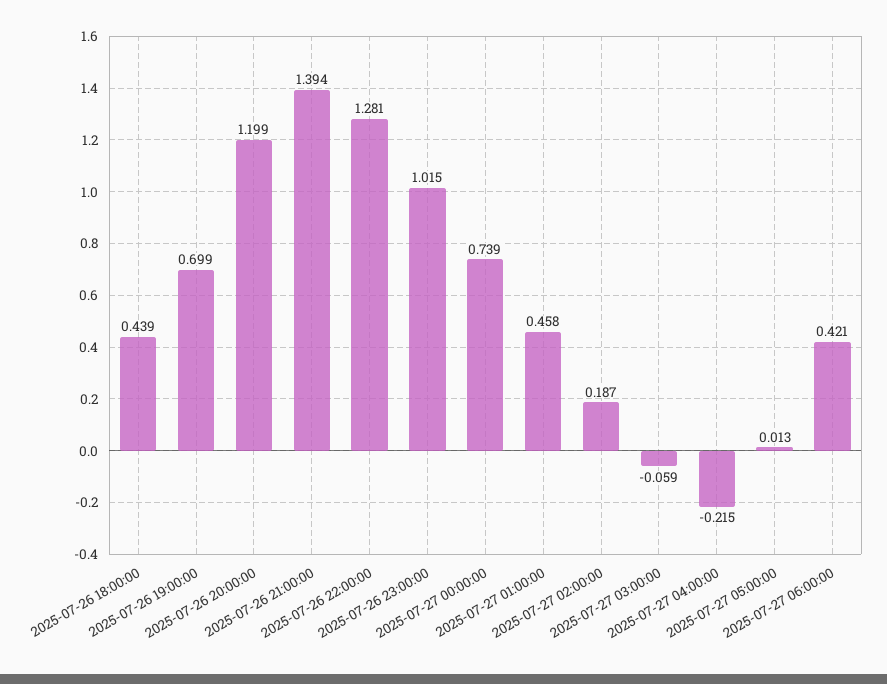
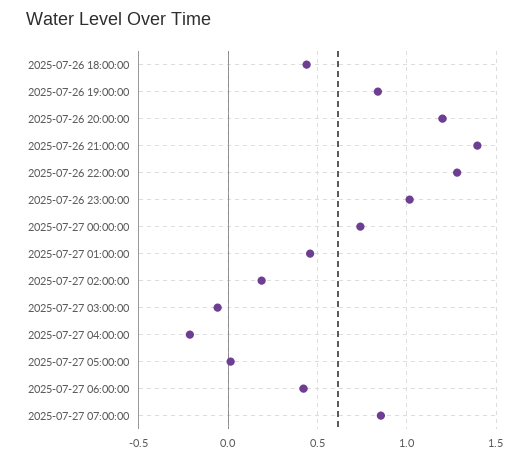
2025-07-26 19:00:00: 0.699 -> 0.85
2025-07-27 07:00:00: none -> 0.85

